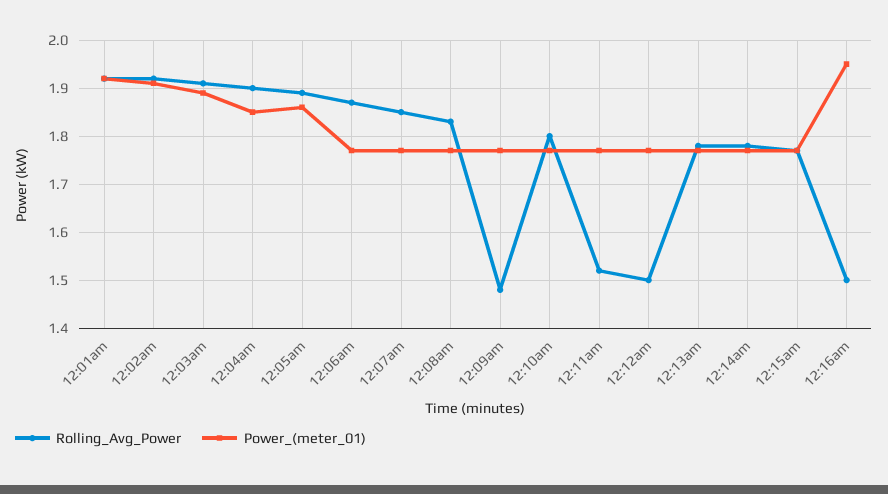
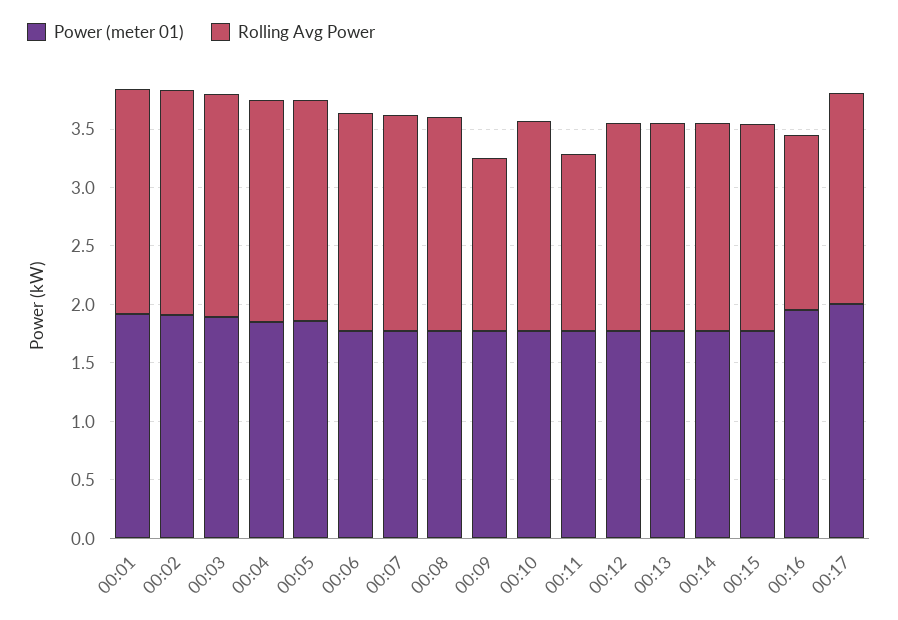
Rolling_Avg_Power, 12:12am: 1.5 -> 1.8
Power_(meter_01), 00:17: none -> 2
Rolling_Avg_Power, 00:17: none -> 1.8

